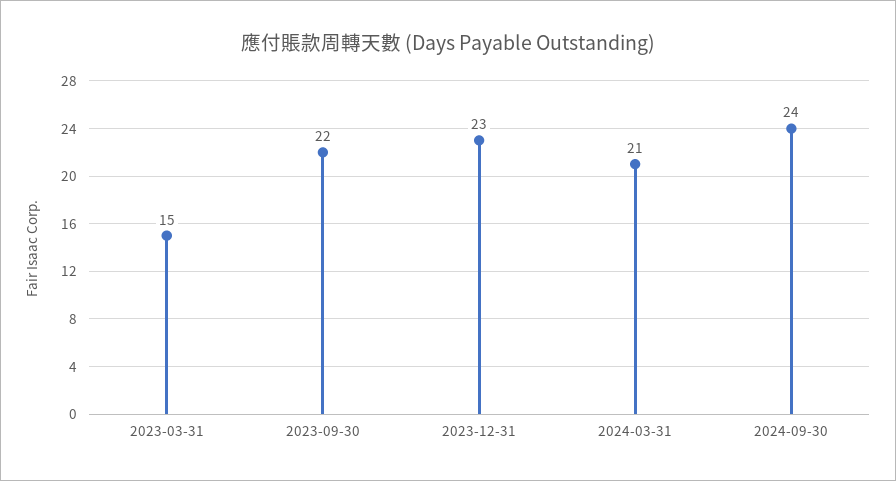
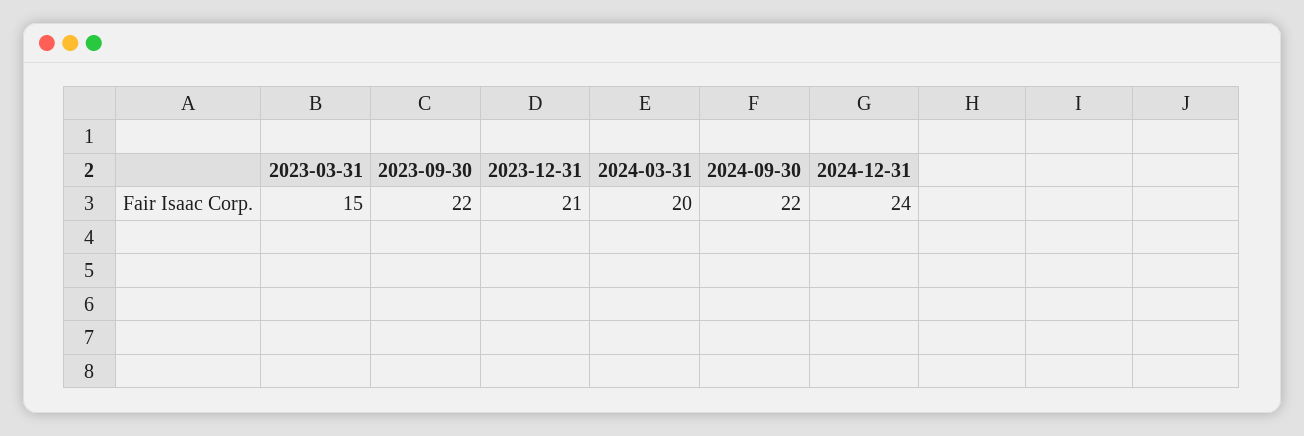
2023-12-31: 23 -> 21
2024-03-31: 21 -> 20
2024-09-30: 24 -> 22
2024-12-31: none -> 24

